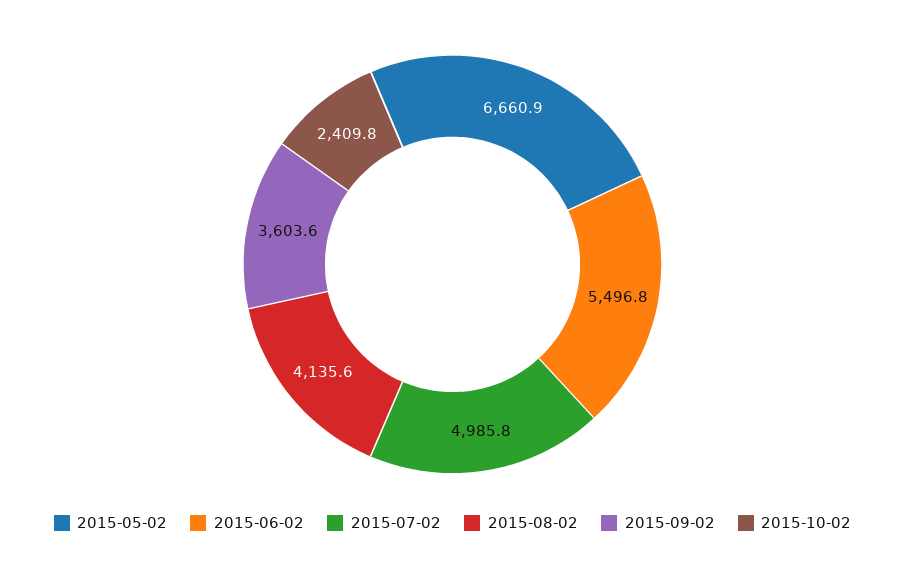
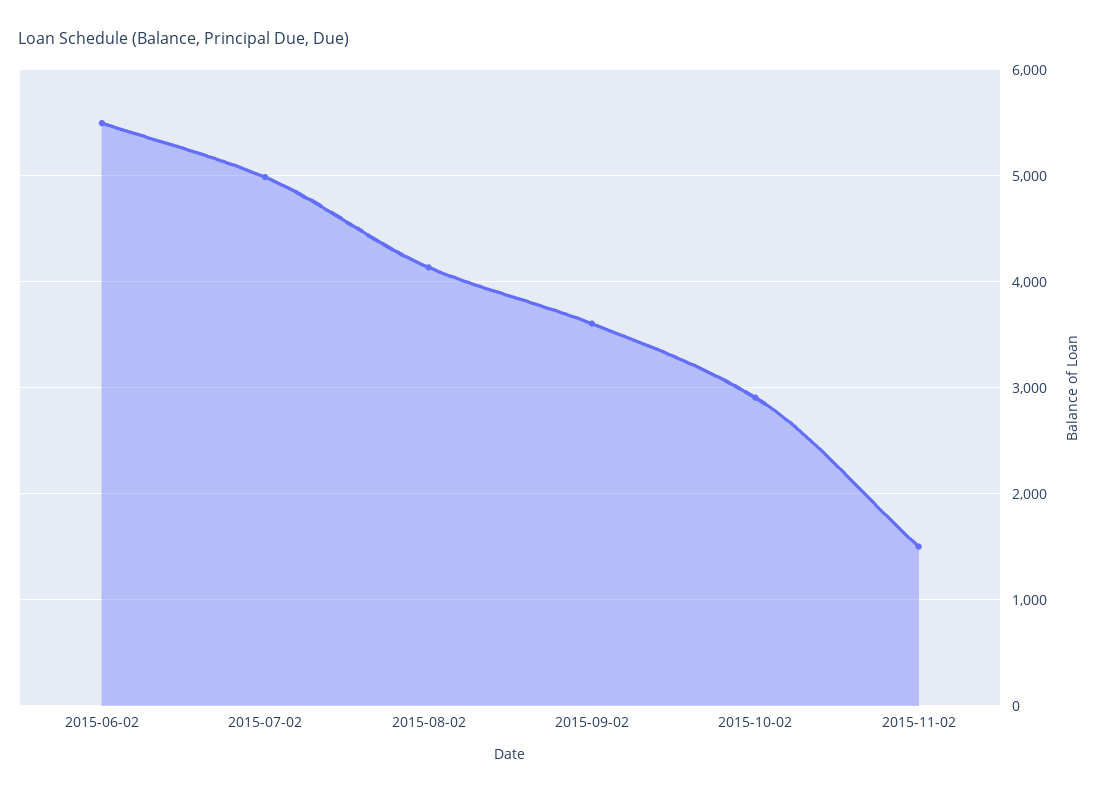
2015-05-02: 6660.9 -> none
2015-10-02: 2409.8 -> 2900
2015-11-02: none -> 1500

